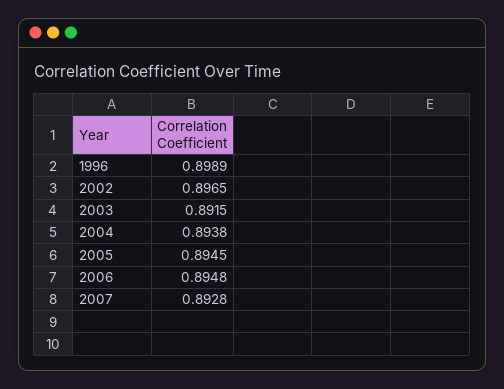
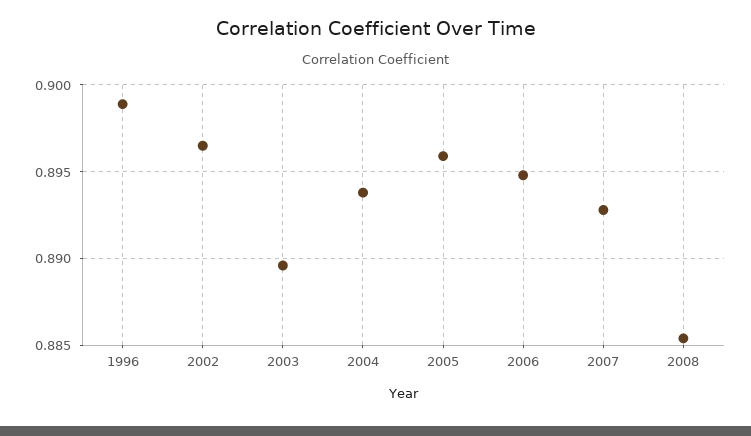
2003: 0.8915 -> 0.8895
2005: 0.8945 -> 0.896
2008: none -> 0.8855

